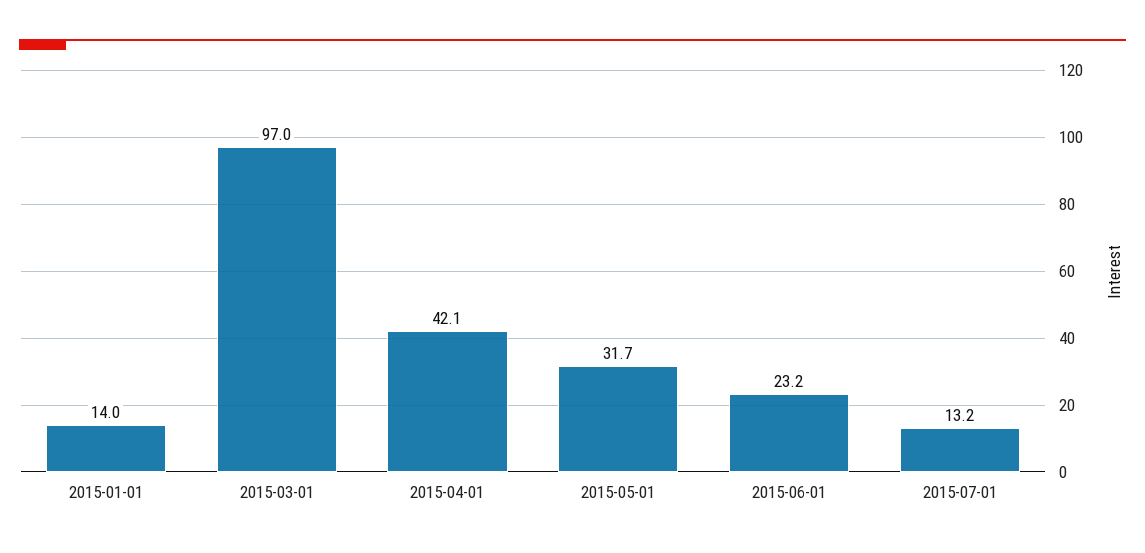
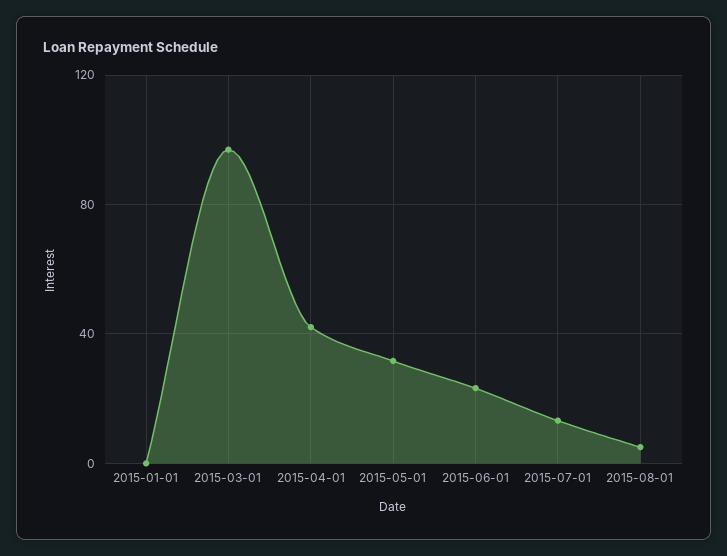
2015-01-01: 14 -> 0
2015-08-01: none -> 5

